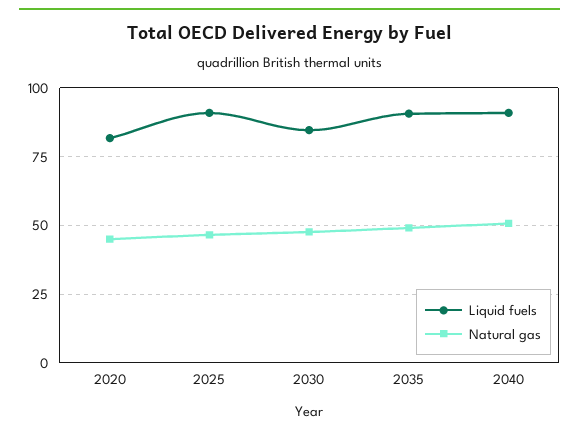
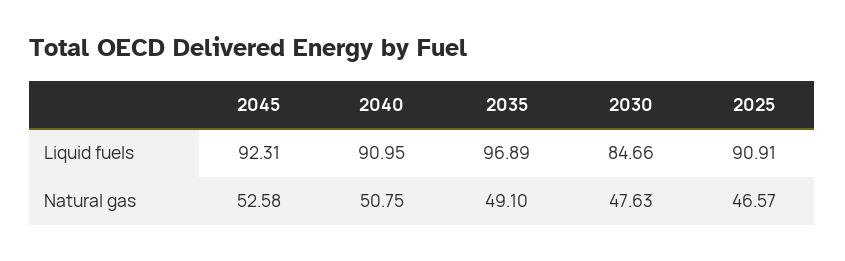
Liquid fuels, 2020: 82.5 -> none
Natural gas, 2020: 45 -> none
Liquid fuels, 2035: 90 -> 96.89
Liquid fuels, 2045: none -> 92.31
Natural gas, 2045: none -> 52.58

